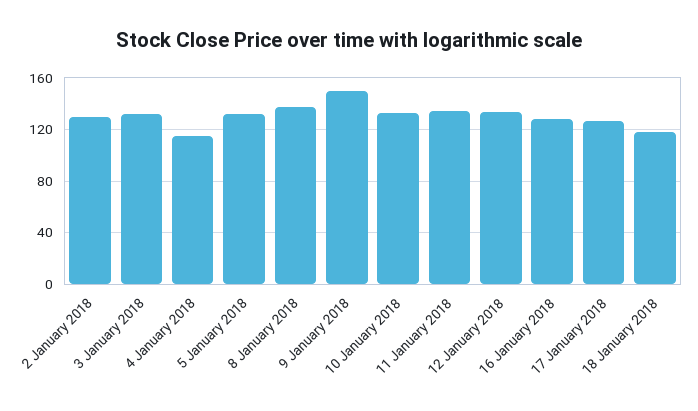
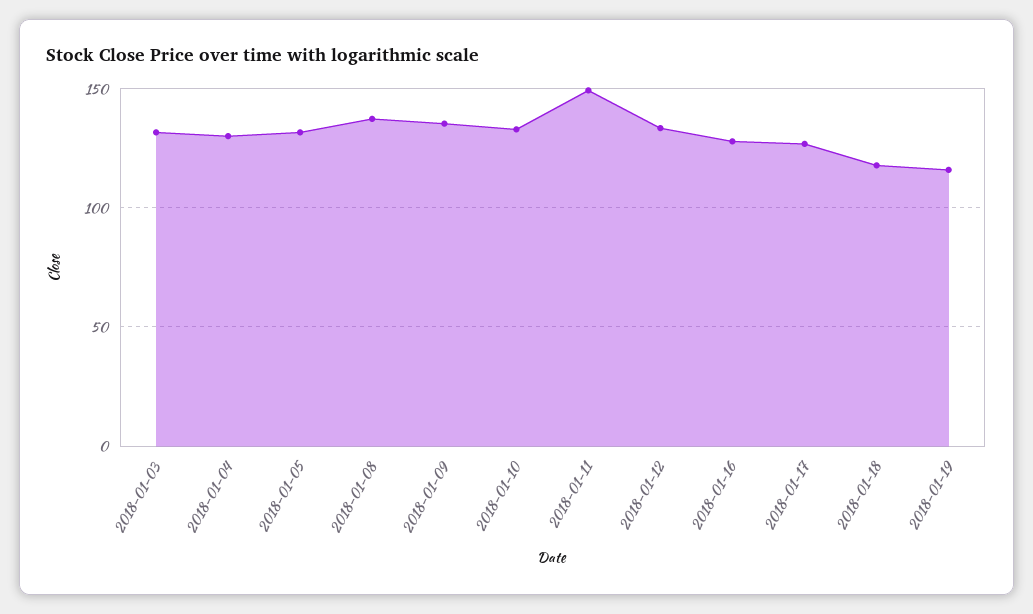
2 January 2018: 130 -> none
4 January 2018: 115 -> 130
9 January 2018: 150 -> 135
11 January 2018: 135 -> 150
2018-01-19: none -> 115

